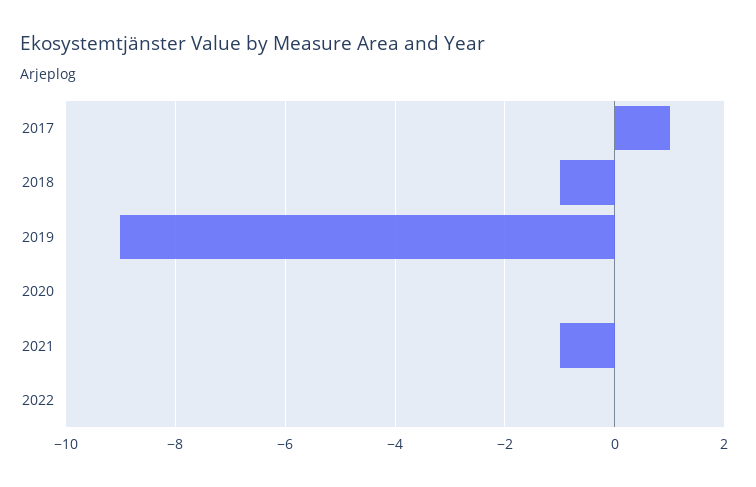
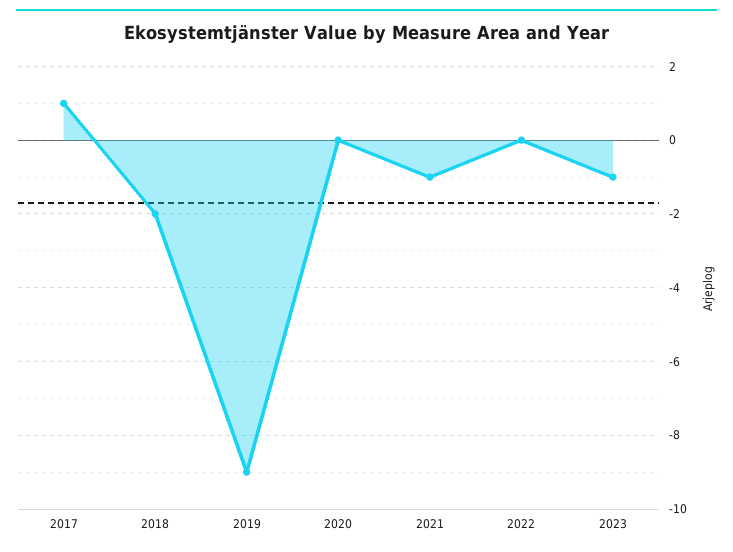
2018: -1 -> -2
2023: none -> -1

